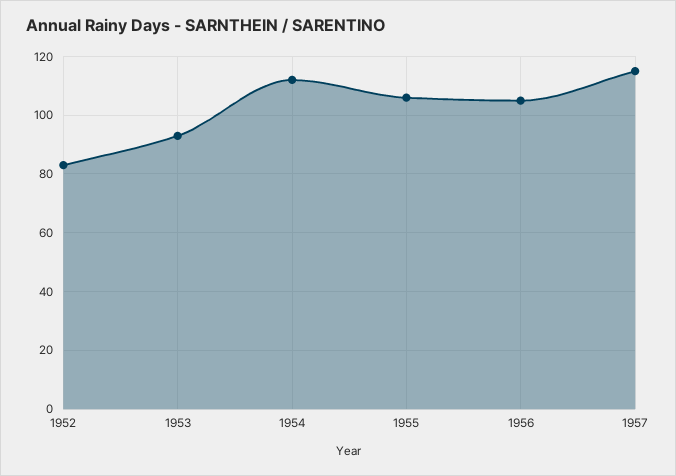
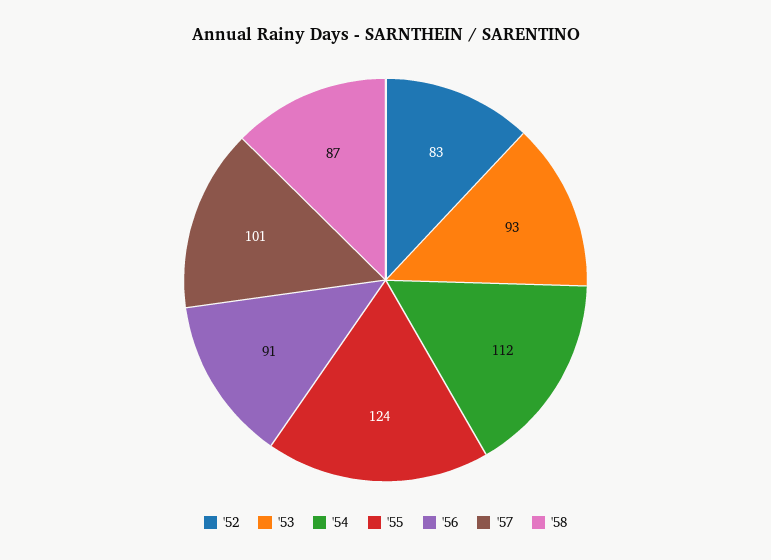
1955: 105 -> 124
1956: 105 -> 91
1957: 115 -> 101
'58: none -> 87

